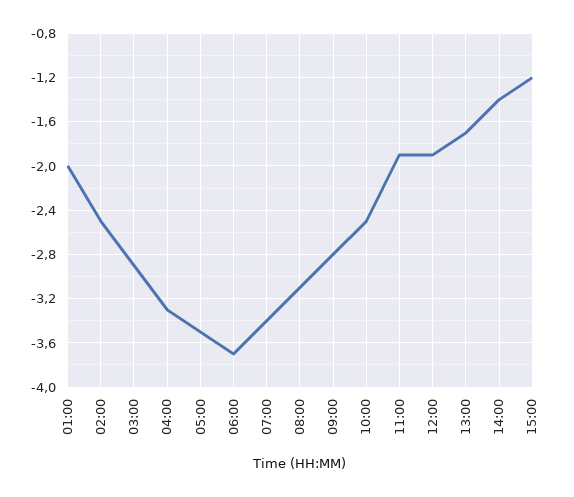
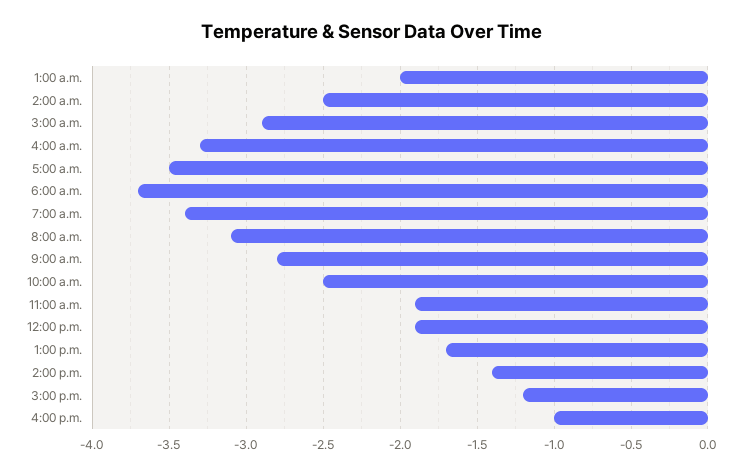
4:00 p.m.: none -> -1

